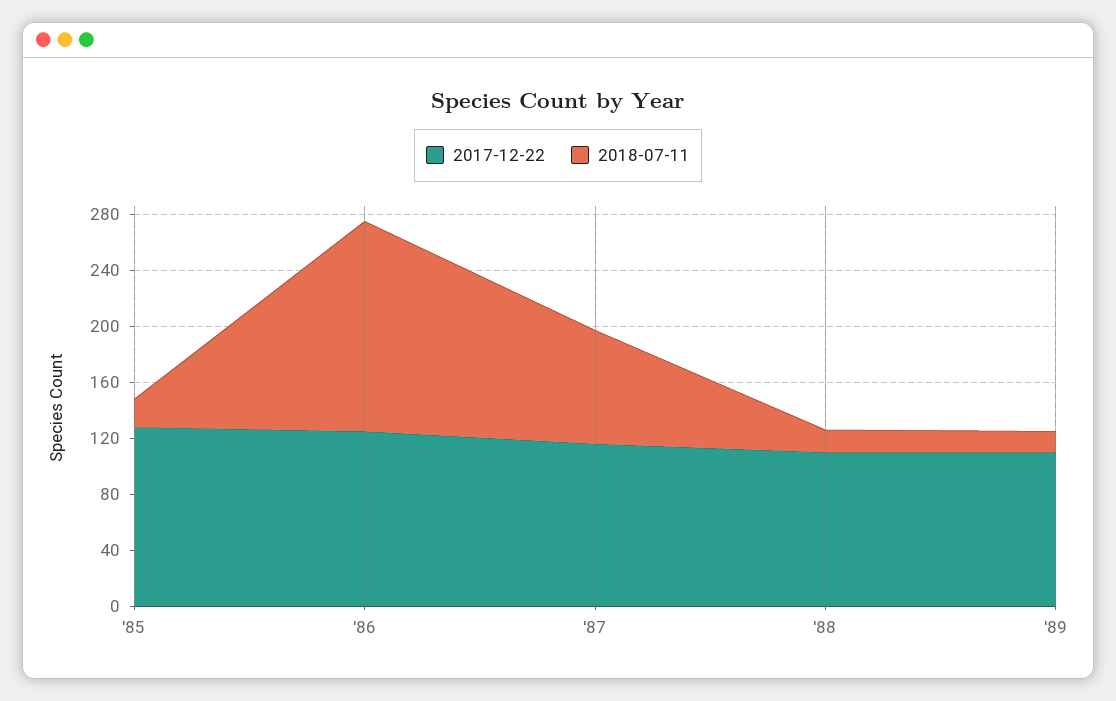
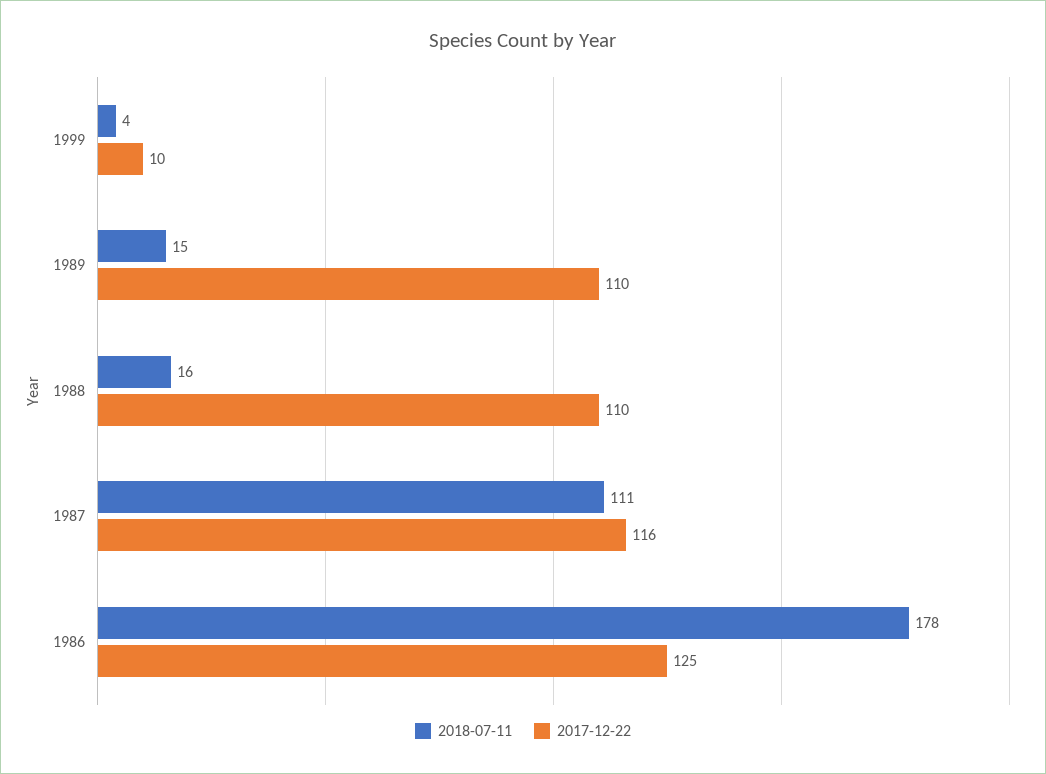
2017-12-22, '85: 130 -> none
2018-07-11, '85: 20 -> none
2018-07-11, '86: 150 -> 178
2018-07-11, '87: 80 -> 111
2018-07-11, 1999: none -> 4
2017-12-22, 1999: none -> 10

